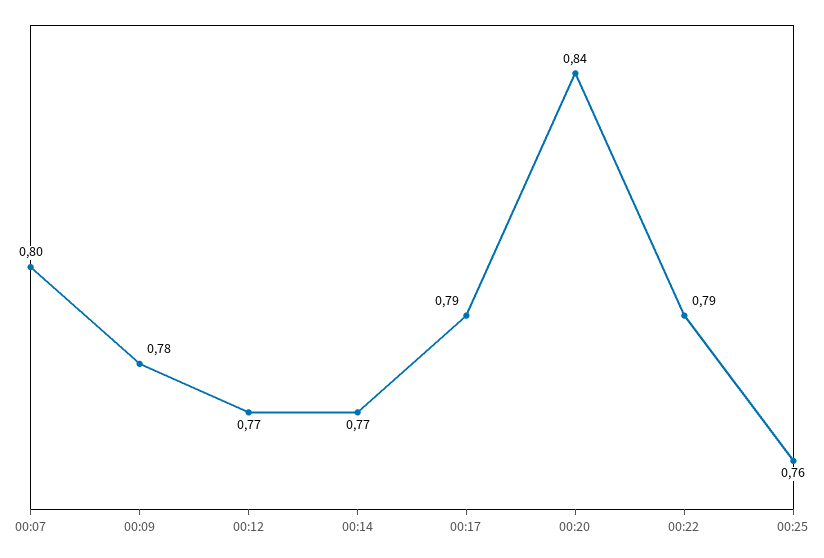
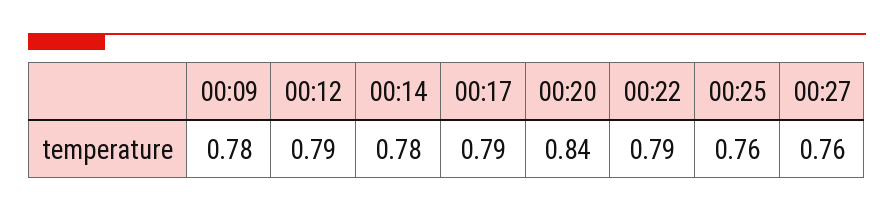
00:07: 0.8 -> none
00:12: 0.77 -> 0.79
00:14: 0.77 -> 0.78
00:27: none -> 0.76

